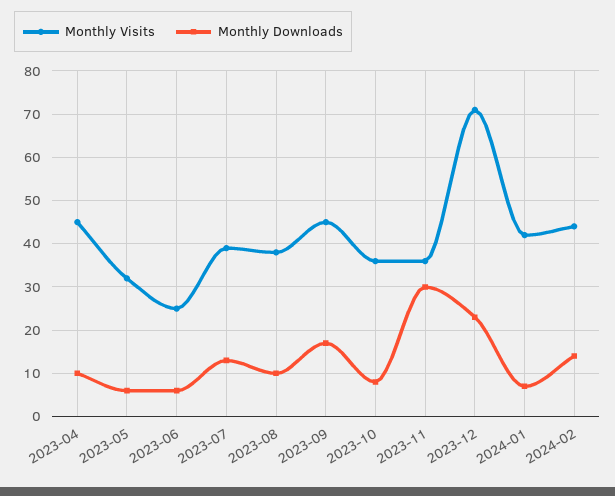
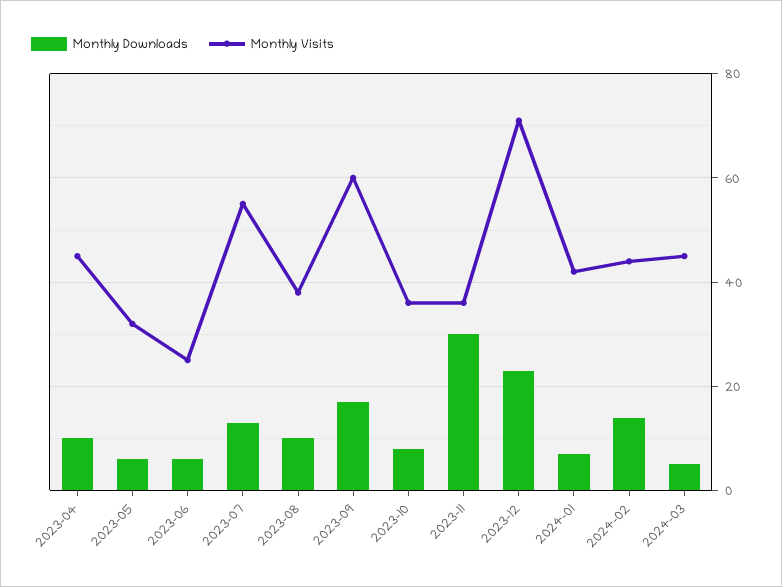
Monthly Visits, 2023-07: 40 -> 55
Monthly Visits, 2023-09: 45 -> 60
Monthly Downloads, 2024-03: none -> 5
Monthly Visits, 2024-03: none -> 45

